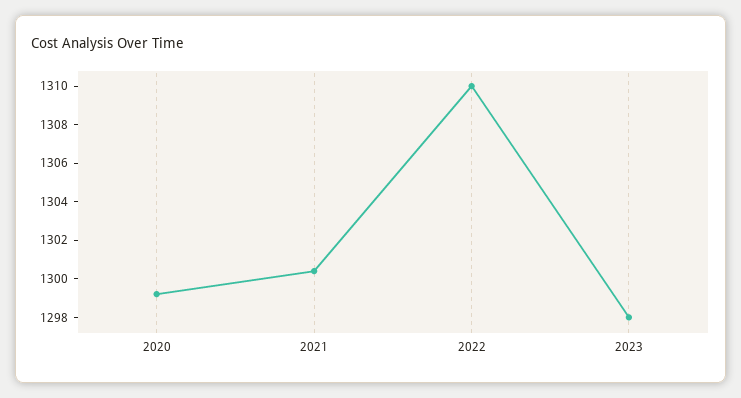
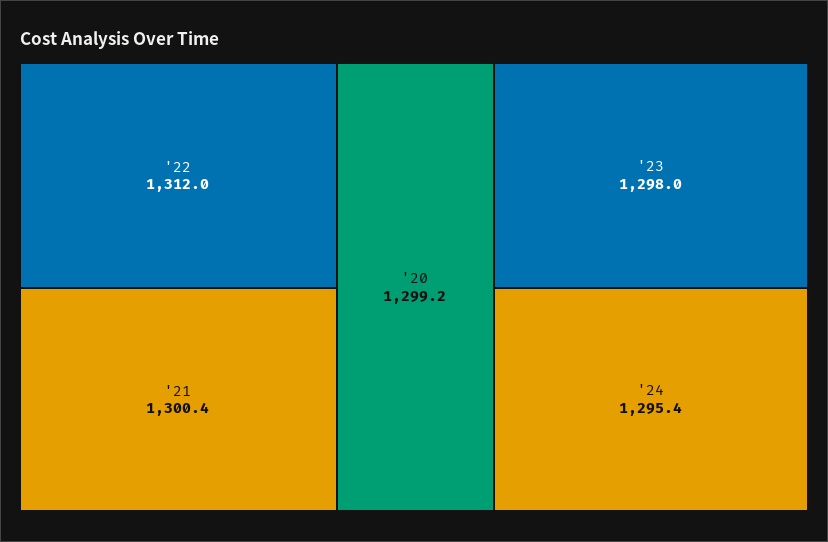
2022: 1310 -> 1312
'24: none -> 1295.4

